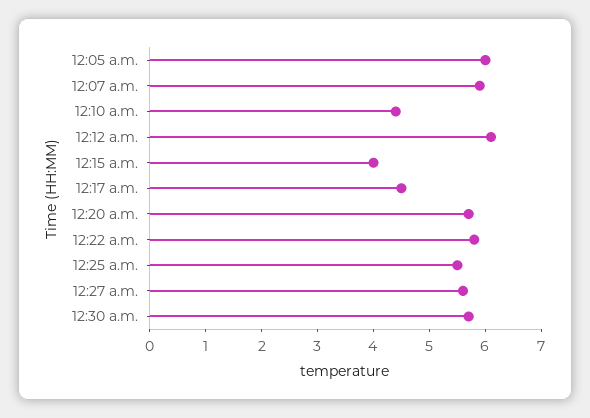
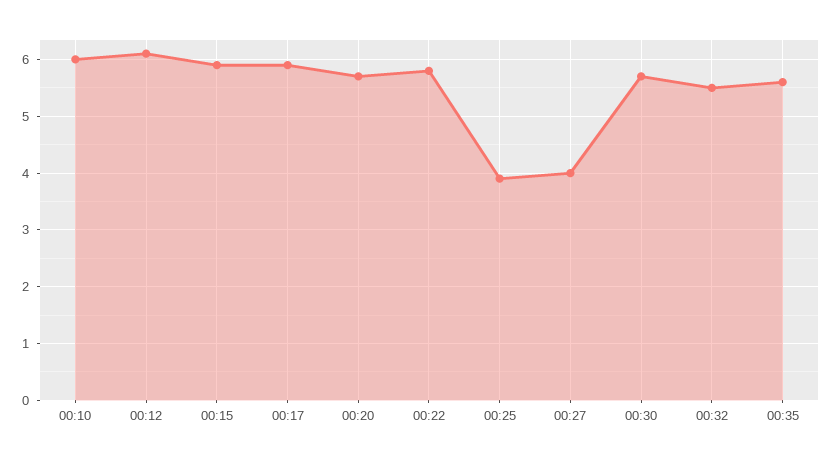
12:05 a.m.: 6 -> none
12:07 a.m.: 6 -> none
12:10 a.m.: 4.5 -> 6
12:15 a.m.: 4 -> 6
12:17 a.m.: 4.5 -> 6
12:25 a.m.: 5.5 -> 4
12:27 a.m.: 5.5 -> 4
00:32: none -> 5.5
00:35: none -> 5.5

